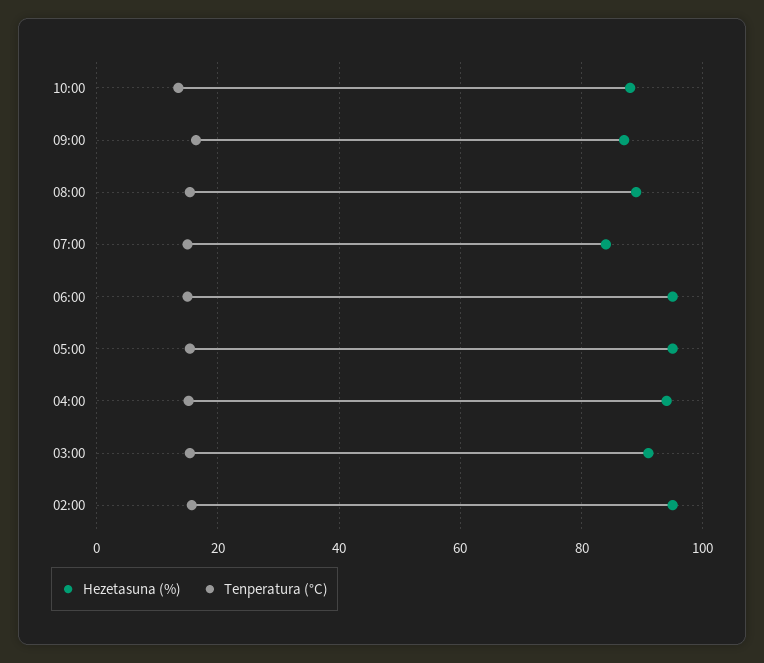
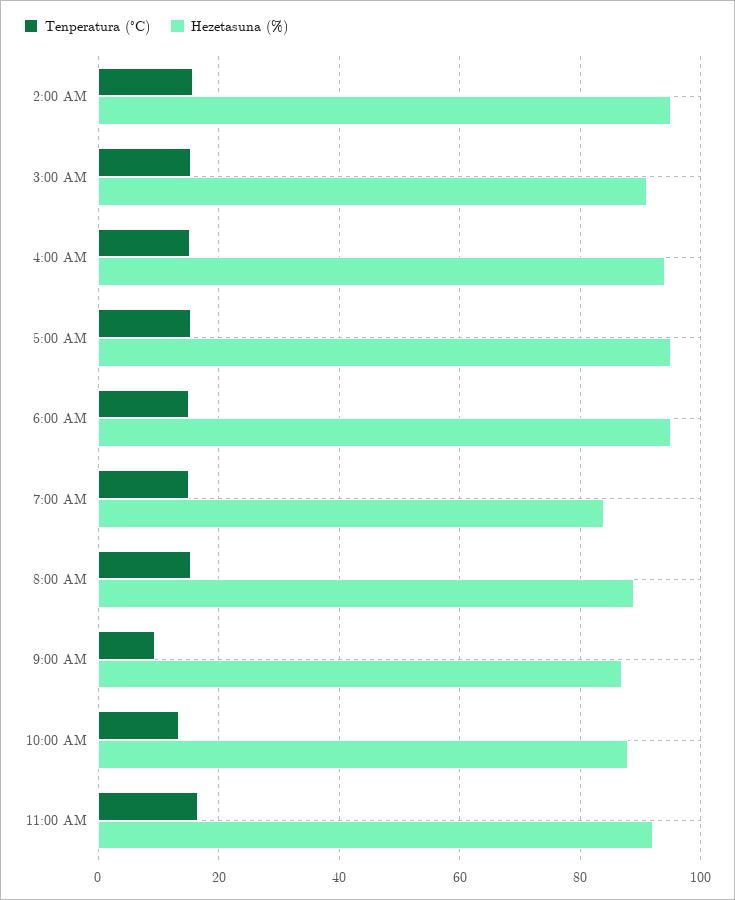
Tenperatura (°C), 09:00: 16 -> 10
Tenperatura (°C), 11:00 AM: none -> 16
Hezetasuna (%), 11:00 AM: none -> 92

